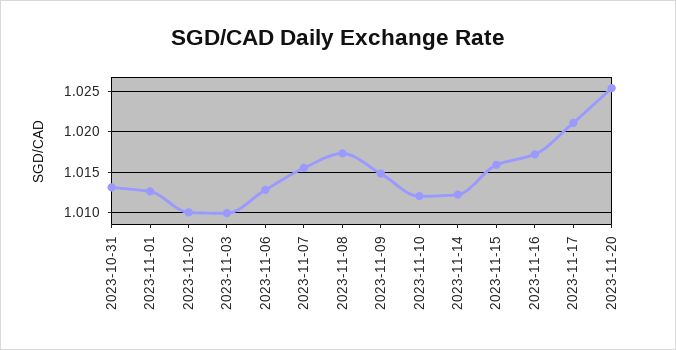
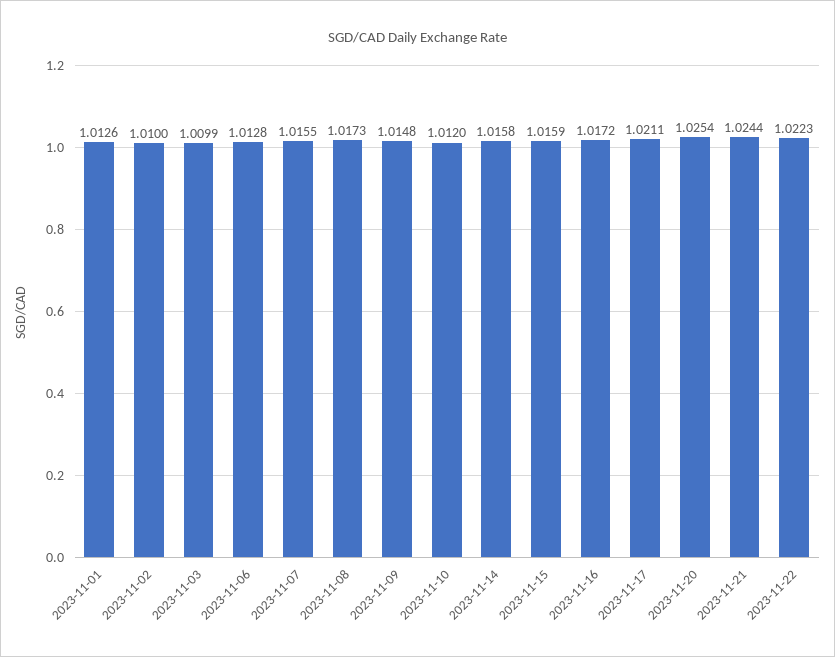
2023-10-31: 1.013 -> none
2023-11-14: 1.012 -> 1.0158
2023-11-21: none -> 1.0244
2023-11-22: none -> 1.0223

